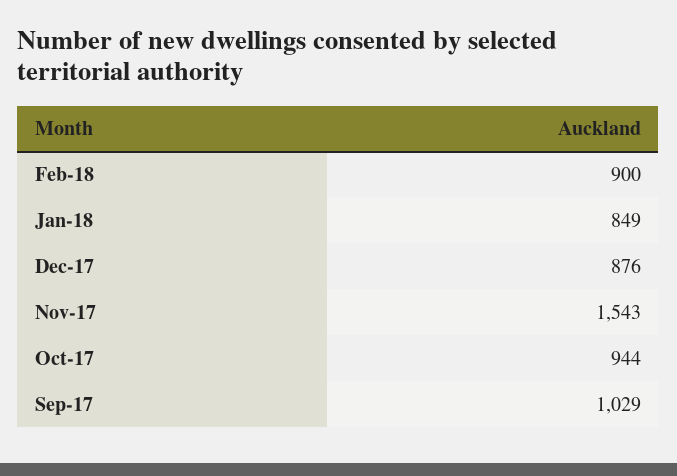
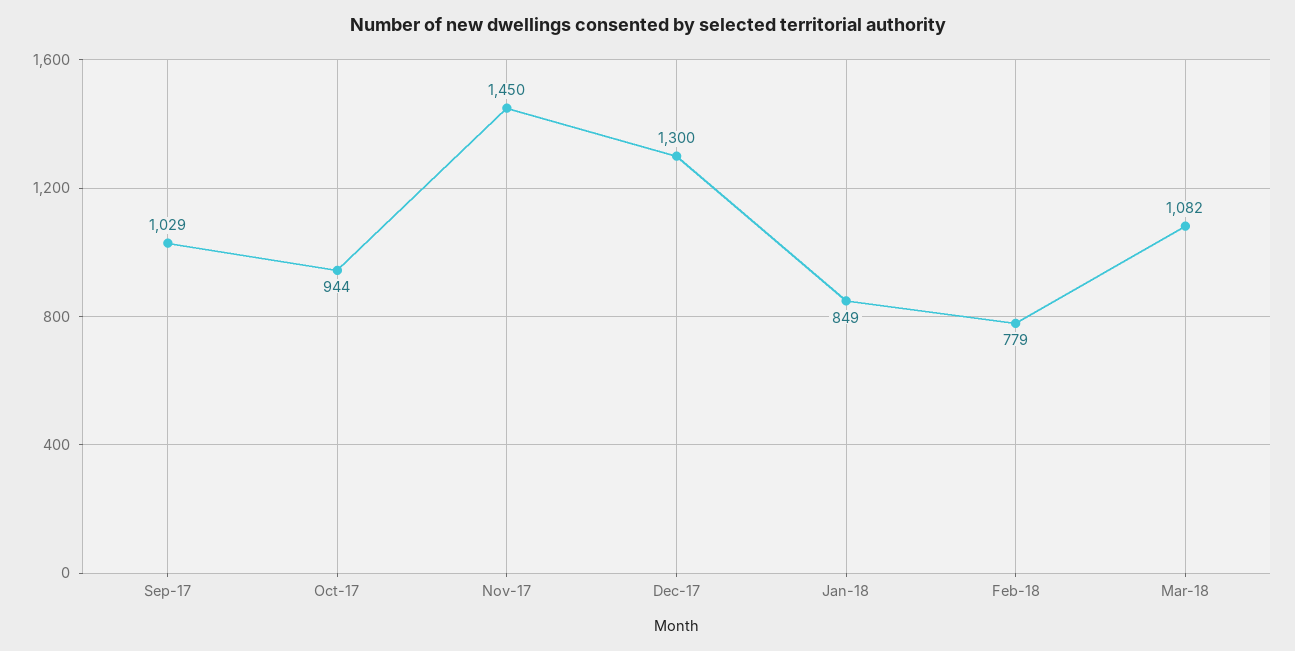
Feb-18: 900 -> 779
Dec-17: 876 -> 1300
Nov-17: 1543 -> 1450
Mar-18: none -> 1082

